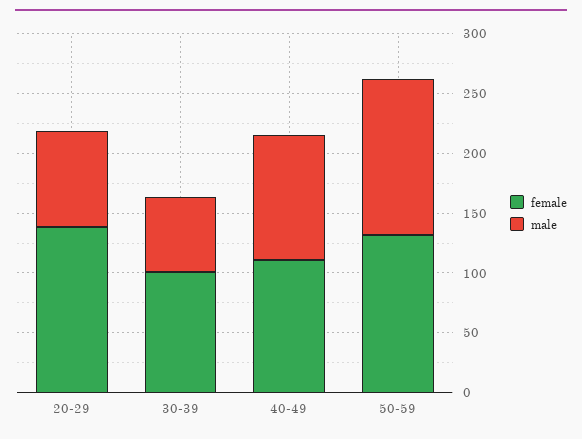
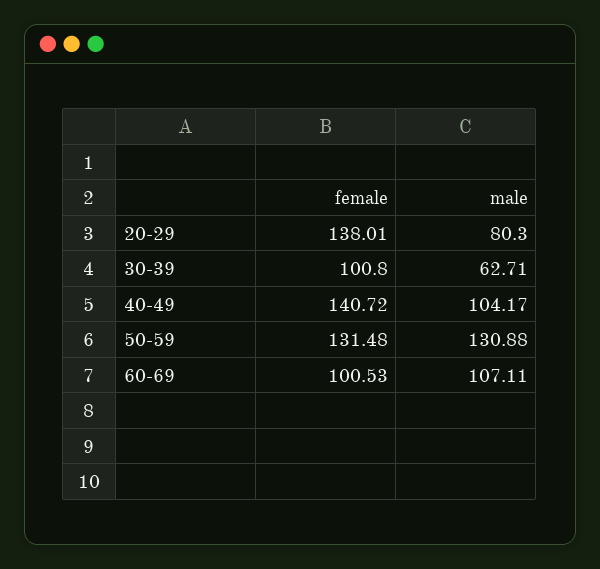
female, 40-49: 110 -> 140.72
female, 60-69: none -> 100.53
male, 60-69: none -> 107.11

